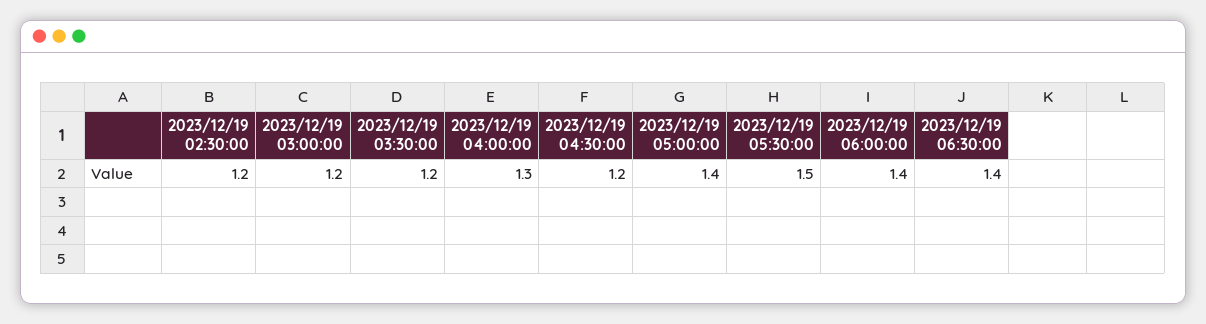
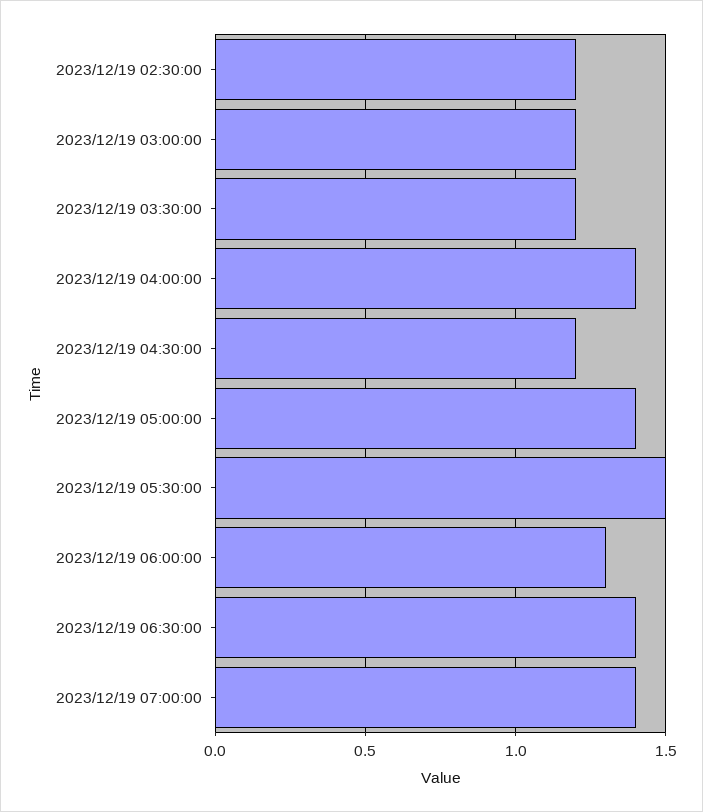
2023/12/19 04:00:00: 1.3 -> 1.4
2023/12/19 06:00:00: 1.4 -> 1.3
2023/12/19 07:00:00: none -> 1.4

